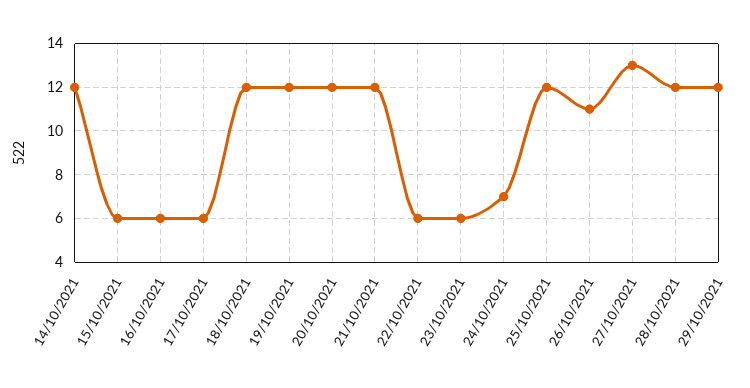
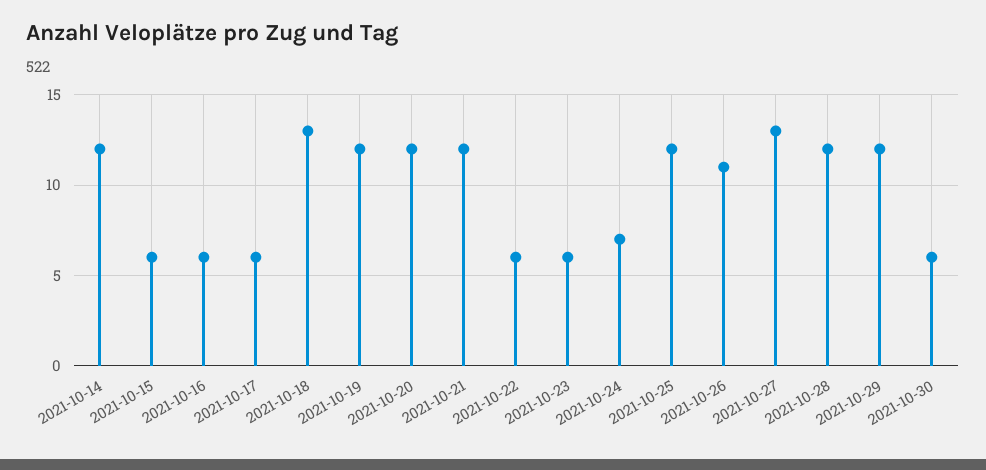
18/10/2021: 12 -> 13
2021-10-30: none -> 6

